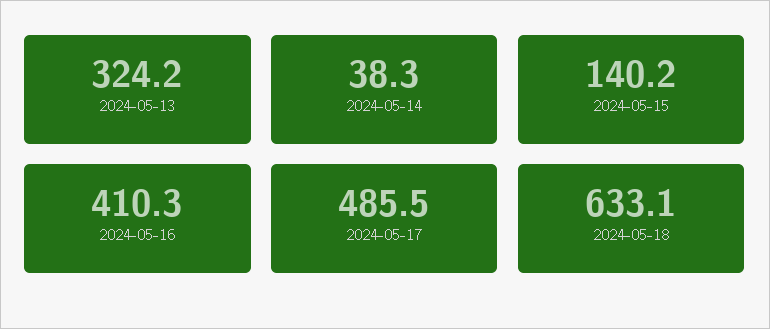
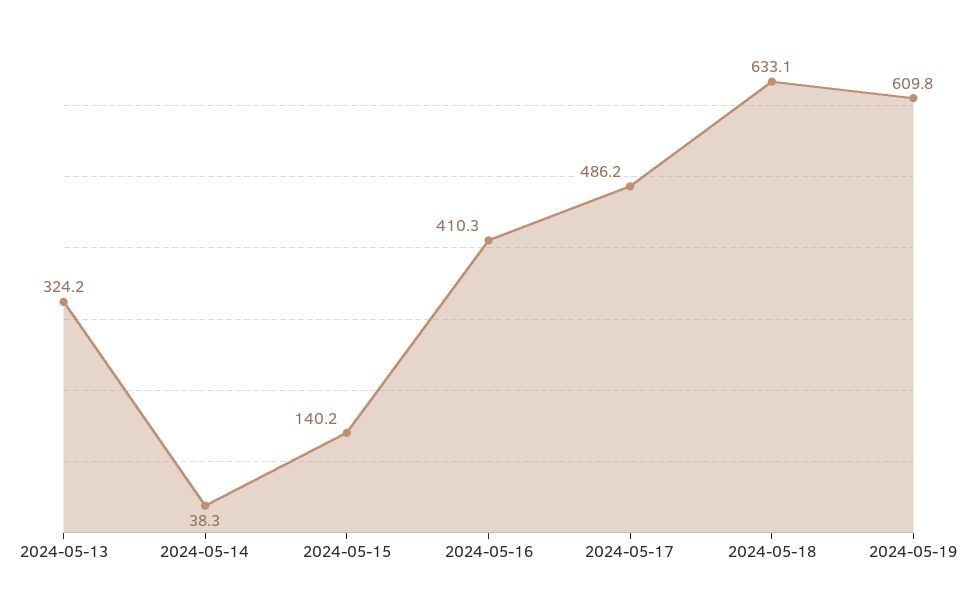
2024-05-17: 485.5 -> 486.2
2024-05-19: none -> 609.8

